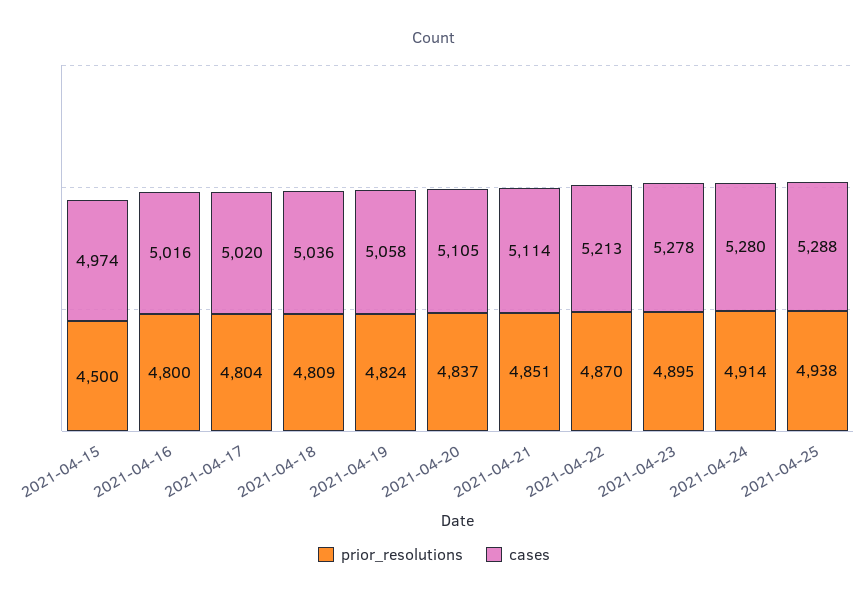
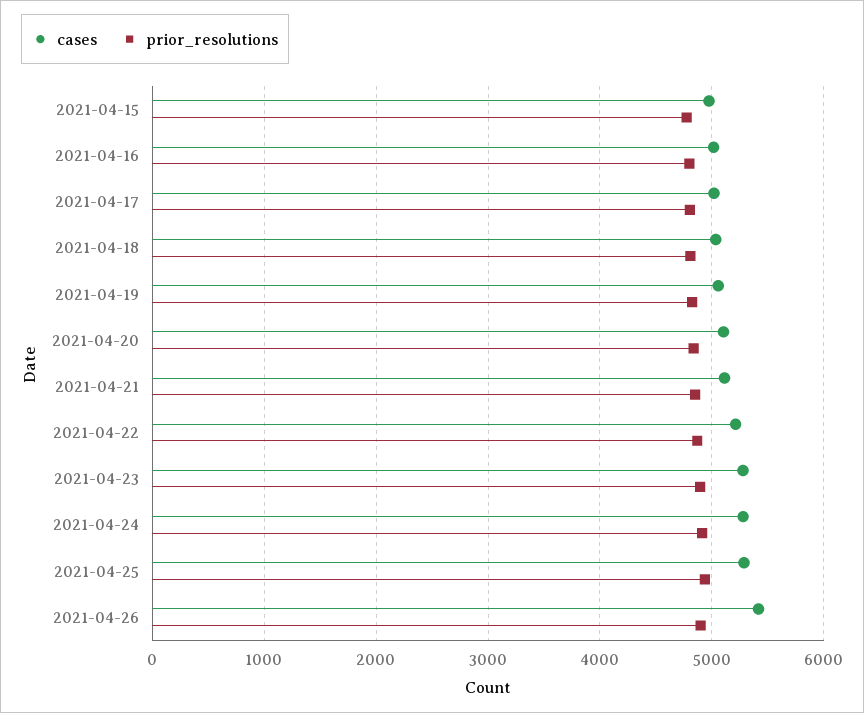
prior_resolutions, 2021-04-15: 4500 -> 4800
cases, 2021-04-26: none -> 5400
prior_resolutions, 2021-04-26: none -> 4900

